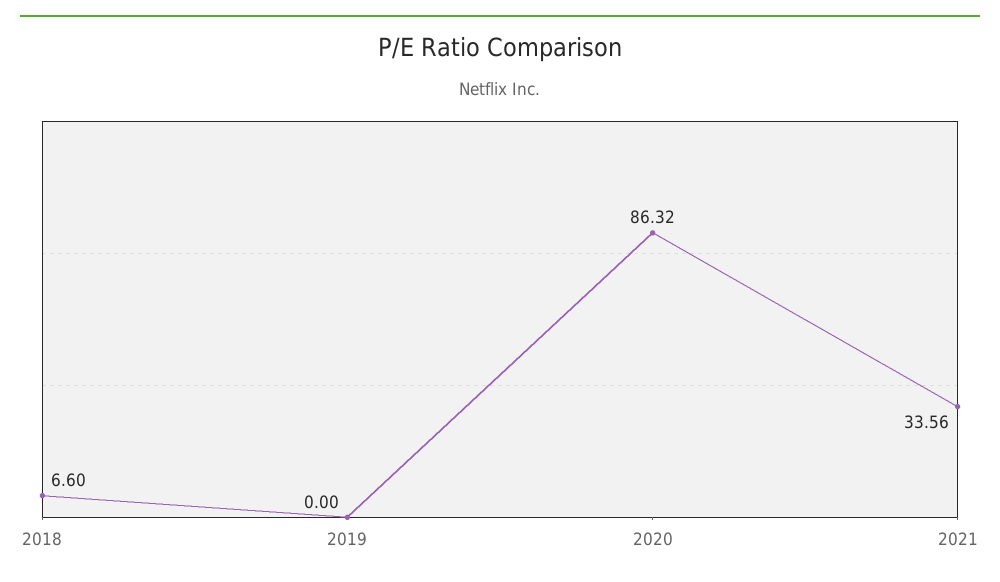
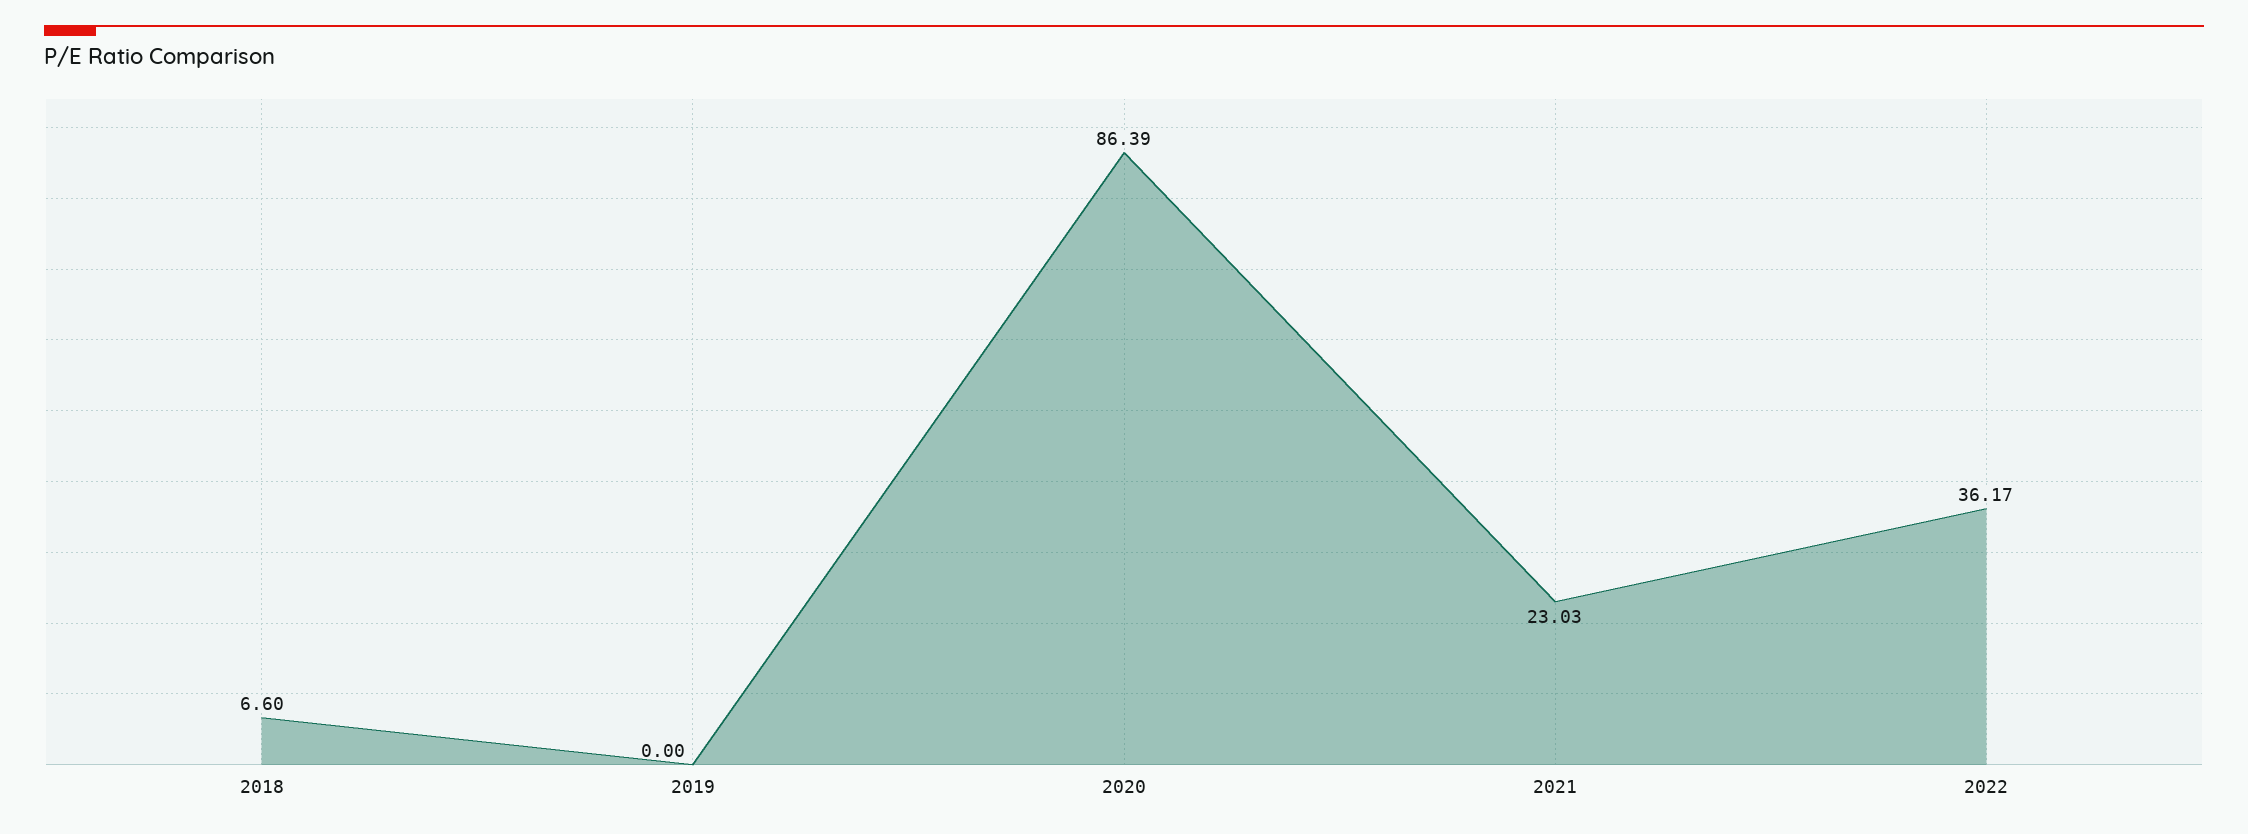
2020: 86.32 -> 86.39
2021: 33.56 -> 23.03
2022: none -> 36.17

